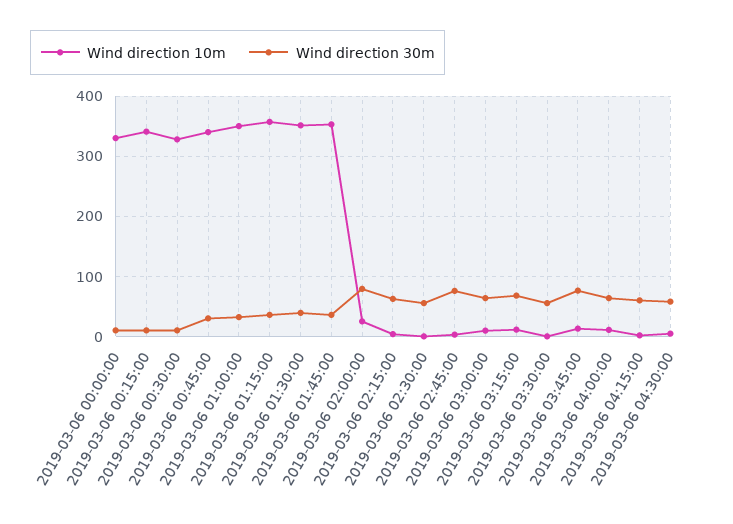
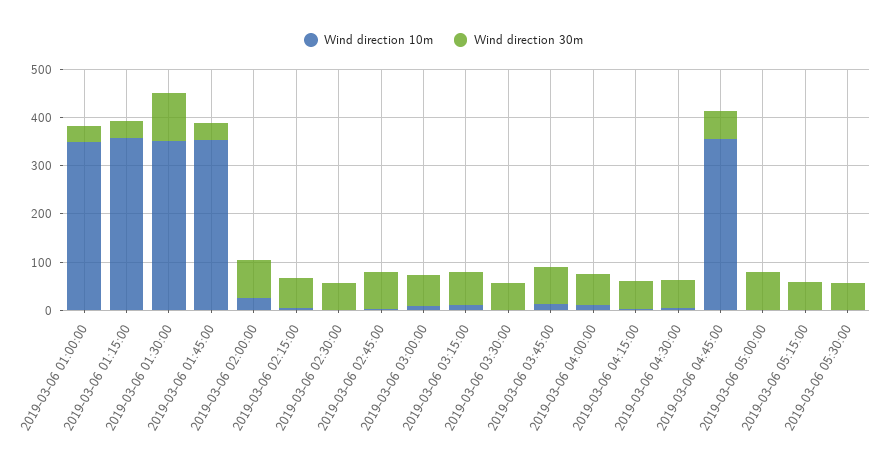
Wind direction 10m, 2019-03-06 00:00:00: 330 -> none
Wind direction 30m, 2019-03-06 00:00:00: 10 -> none
Wind direction 10m, 2019-03-06 00:15:00: 340 -> none
Wind direction 30m, 2019-03-06 00:15:00: 10 -> none
Wind direction 10m, 2019-03-06 00:30:00: 330 -> none
Wind direction 30m, 2019-03-06 00:30:00: 10 -> none
Wind direction 10m, 2019-03-06 00:45:00: 340 -> none
Wind direction 30m, 2019-03-06 00:45:00: 30 -> none
Wind direction 30m, 2019-03-06 01:30:00: 40 -> 100
Wind direction 10m, 2019-03-06 04:45:00: none -> 360
Wind direction 30m, 2019-03-06 04:45:00: none -> 60
Wind direction 10m, 2019-03-06 05:00:00: none -> 0
Wind direction 30m, 2019-03-06 05:00:00: none -> 80
Wind direction 10m, 2019-03-06 05:15:00: none -> 0
Wind direction 30m, 2019-03-06 05:15:00: none -> 60
Wind direction 10m, 2019-03-06 05:30:00: none -> 0
Wind direction 30m, 2019-03-06 05:30:00: none -> 60

